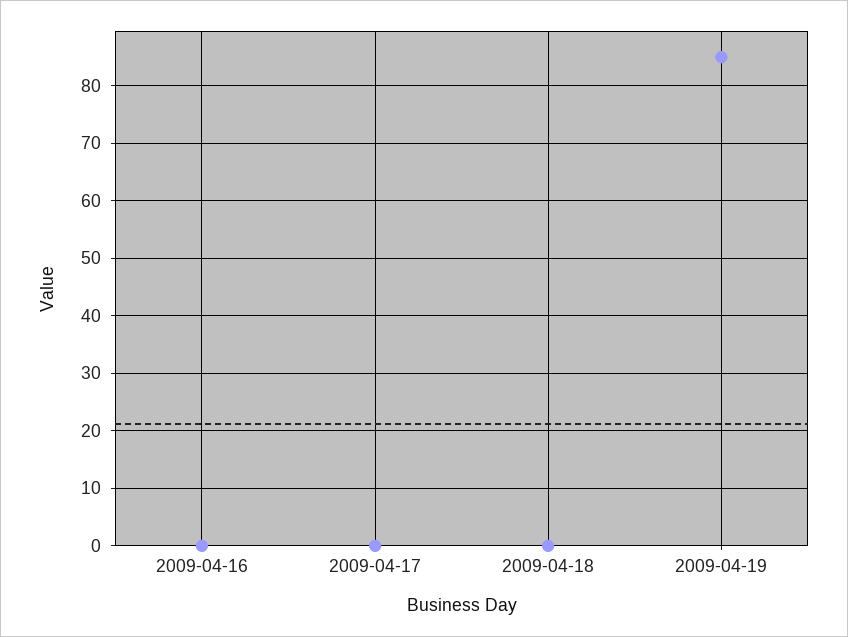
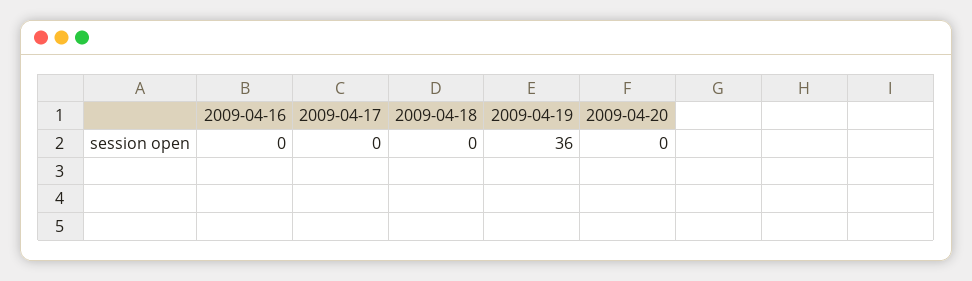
2009-04-19: 85 -> 36
2009-04-20: none -> 0

